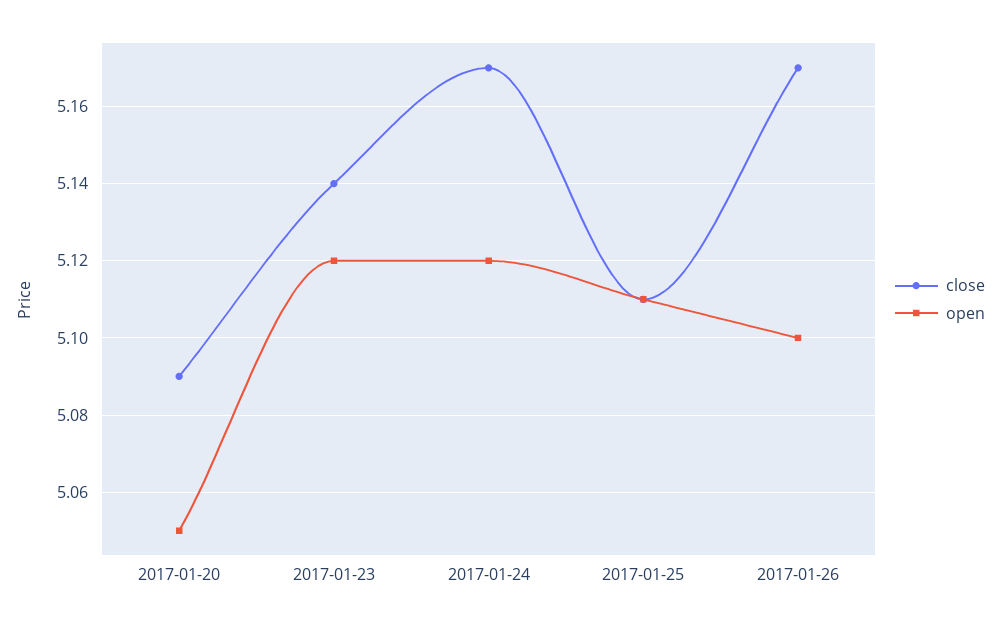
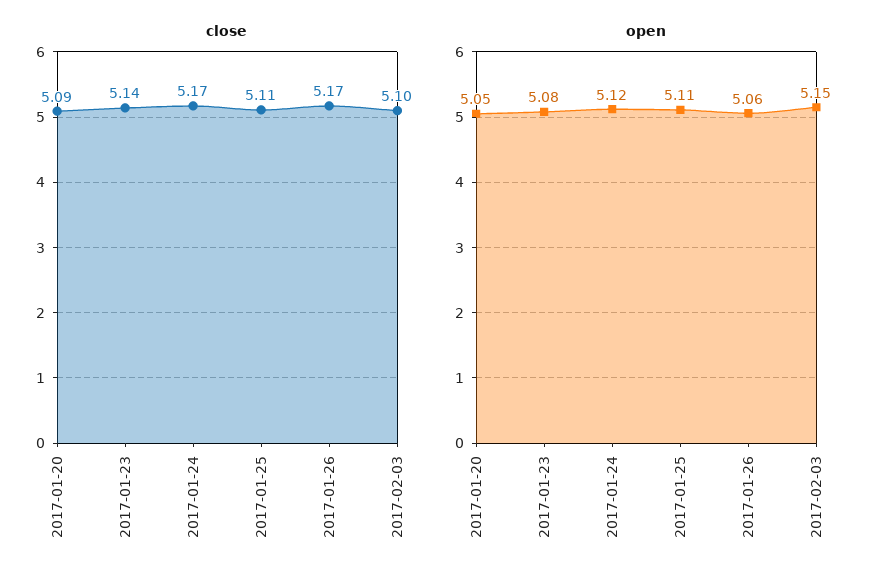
open, 2017-01-23: 5.12 -> 5.08
open, 2017-01-26: 5.1 -> 5.06
close, 2017-02-03: none -> 5.1
open, 2017-02-03: none -> 5.15

